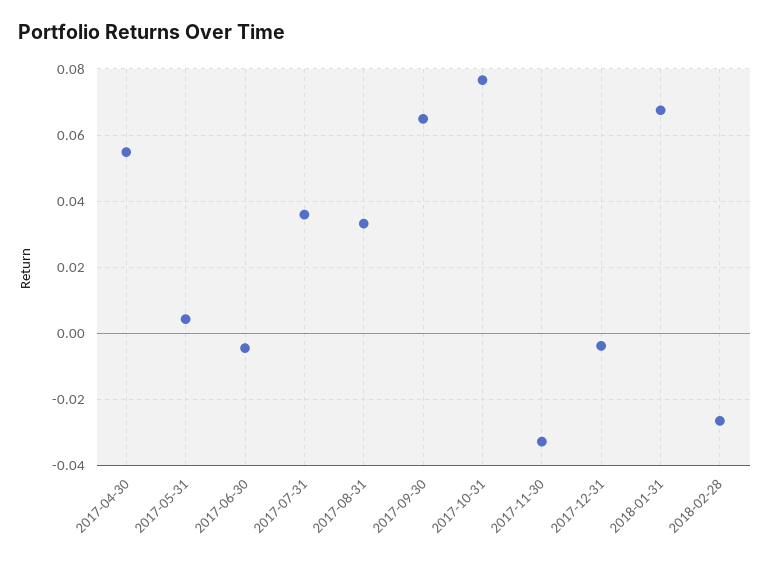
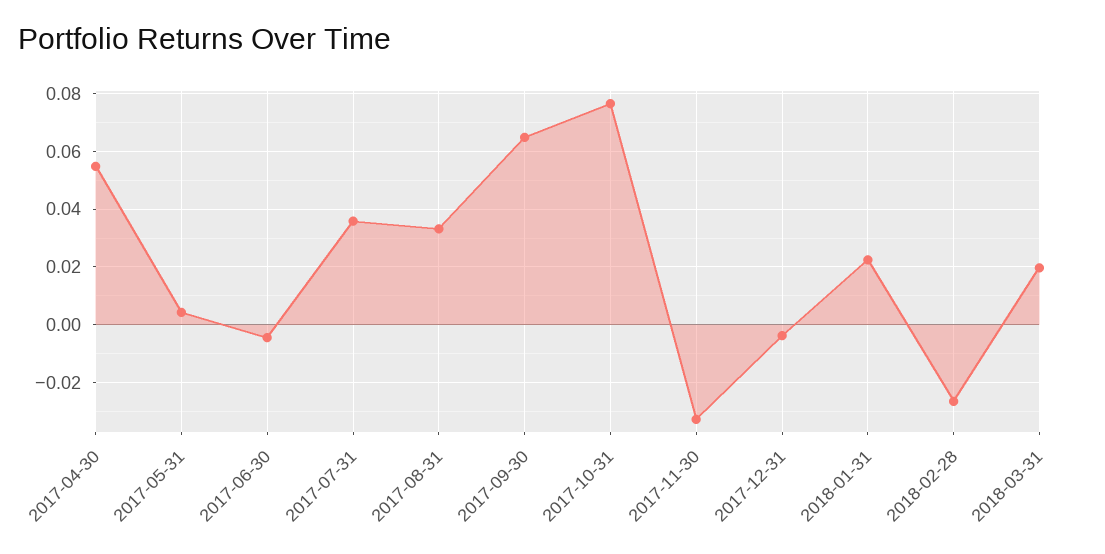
2018-01-31: 0.068 -> 0.0225
2018-03-31: none -> 0.02

